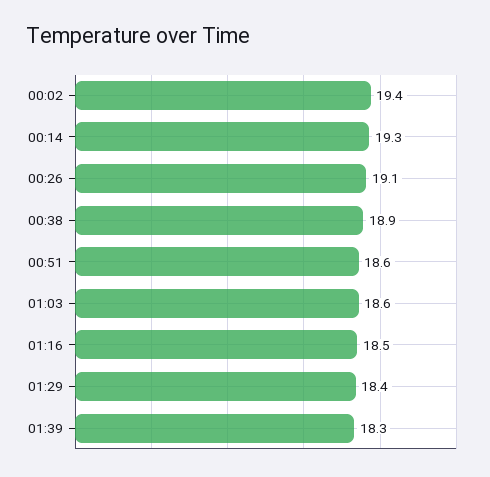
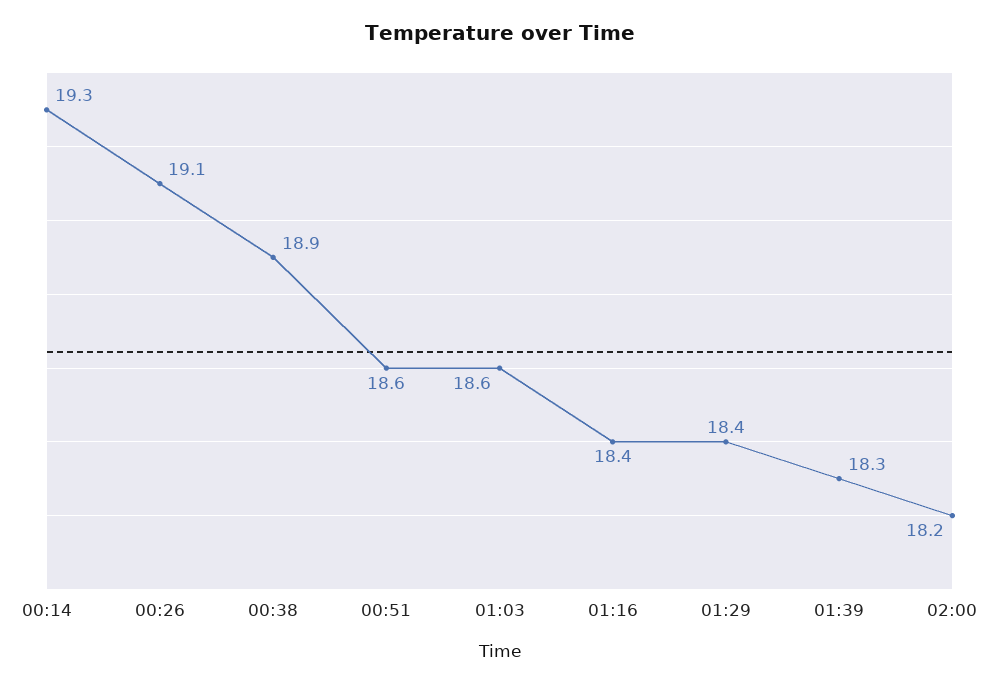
00:02: 19.4 -> none
01:16: 18.5 -> 18.4
02:00: none -> 18.2

